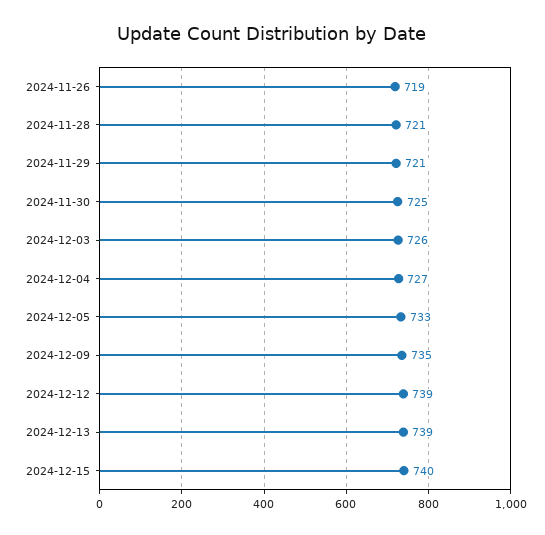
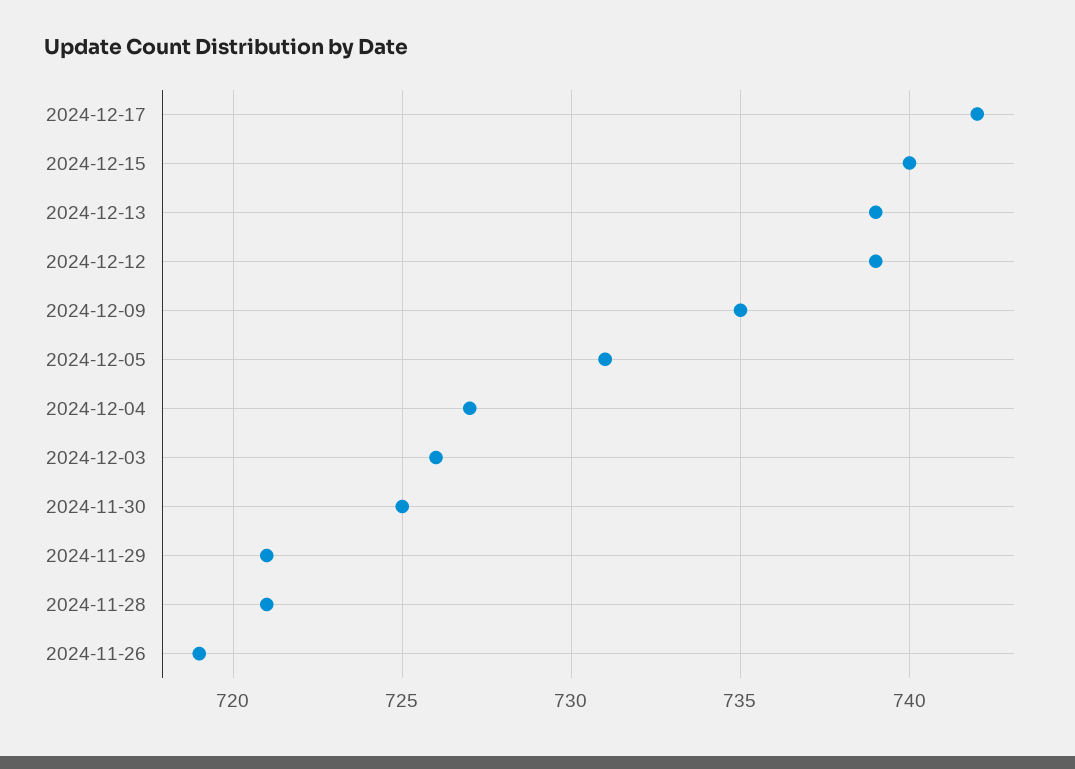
2024-12-05: 733 -> 731
2024-12-17: none -> 742

